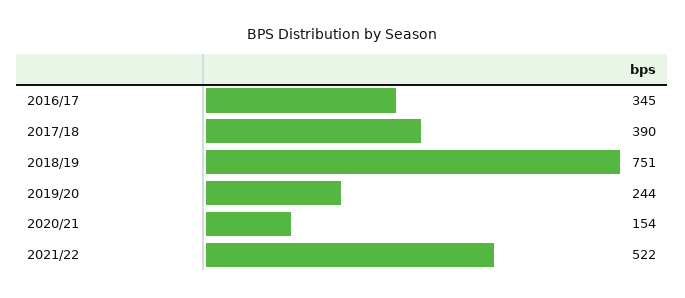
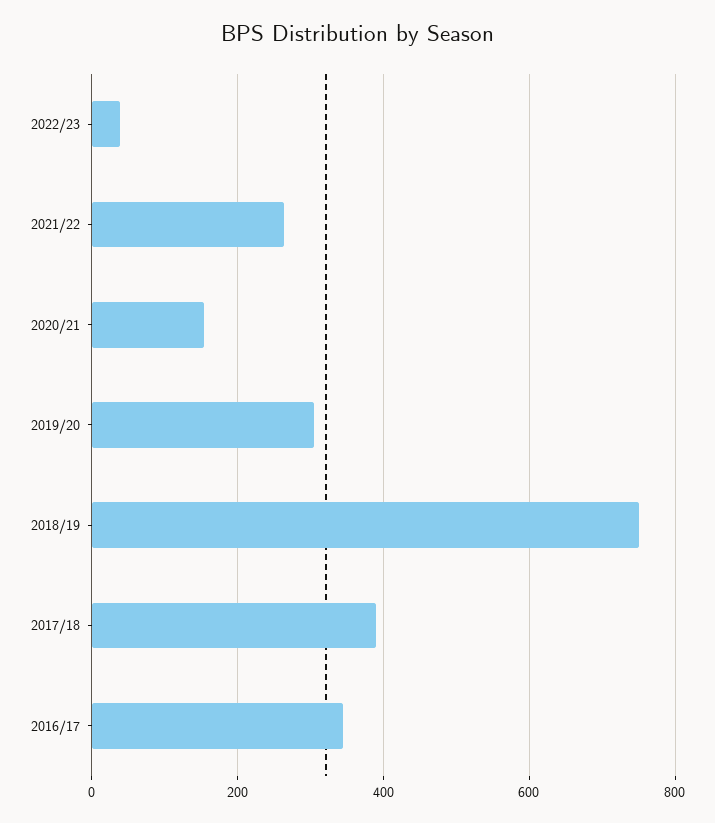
2019/20: 244 -> 300
2021/22: 522 -> 260
2022/23: none -> 40

